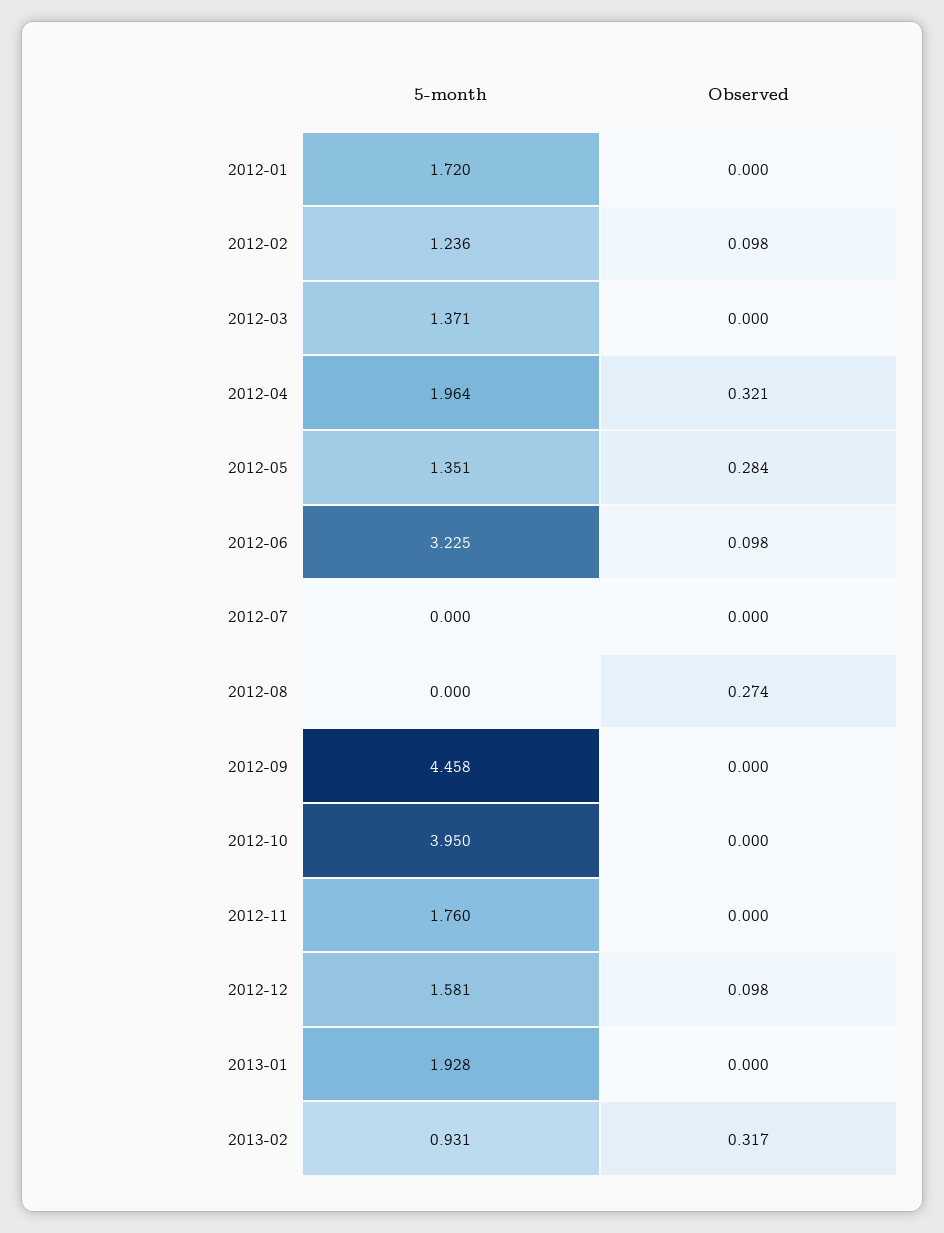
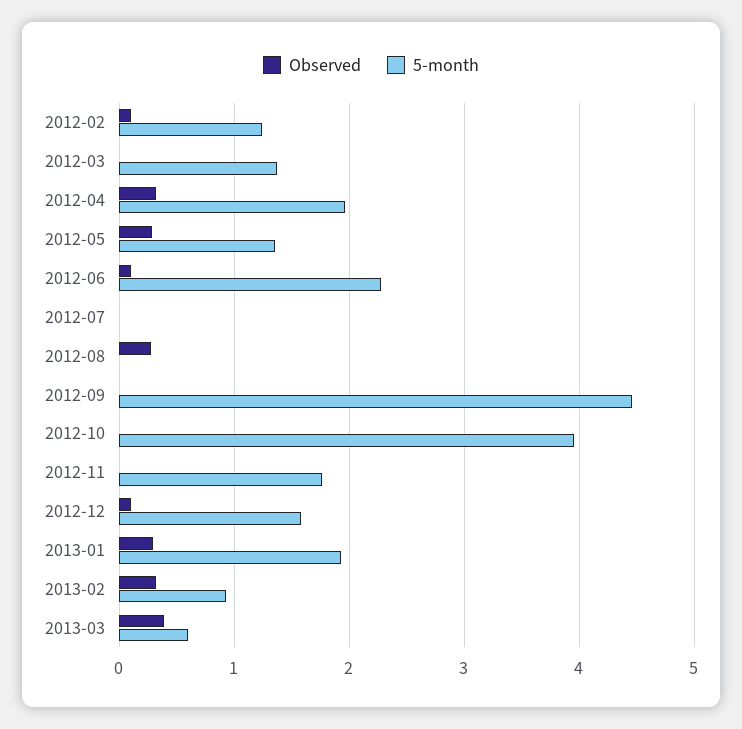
5-month, 2012-01: 1.72 -> none
Observed, 2012-01: 0 -> none
5-month, 2012-06: 3.225 -> 2.3
Observed, 2013-01: 0 -> 0.3
Observed, 2013-03: none -> 0.4
5-month, 2013-03: none -> 0.6

